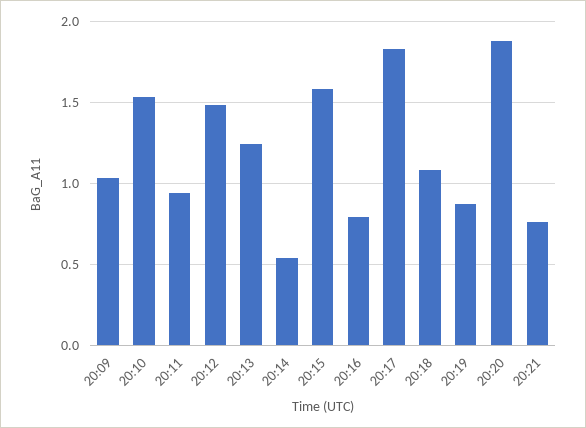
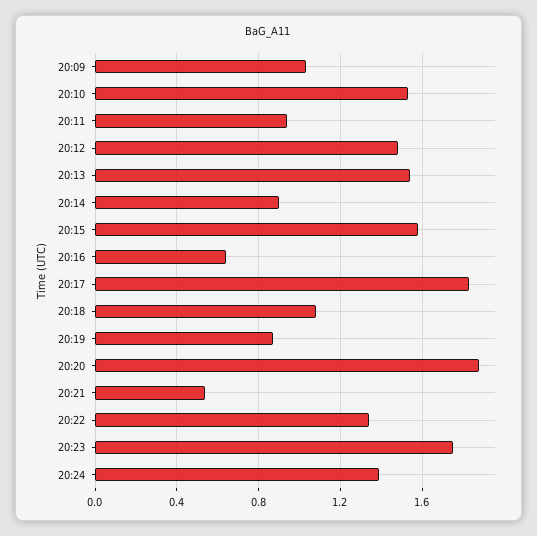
20:13: 1.25 -> 1.55
20:14: 0.55 -> 0.9
20:16: 0.8 -> 0.65
20:21: 0.75 -> 0.55
20:22: none -> 1.35
20:23: none -> 1.75
20:24: none -> 1.4

